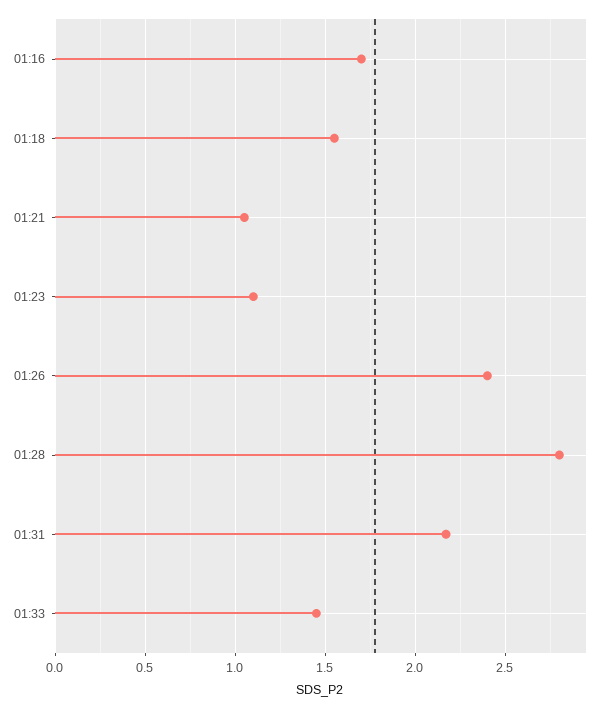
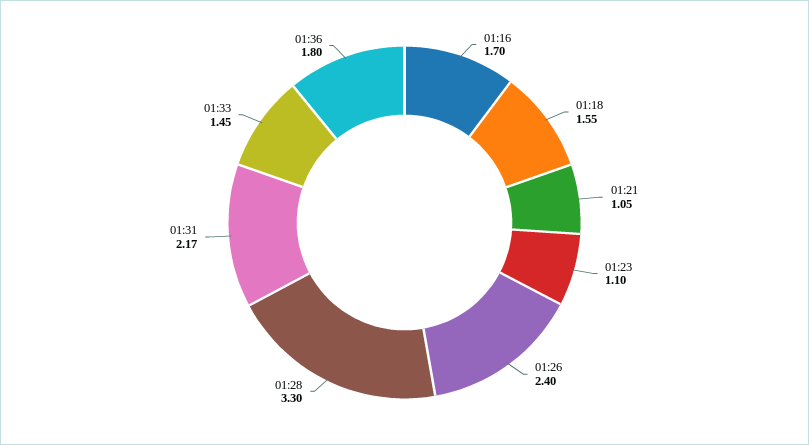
01:28: 2.8 -> 3.3
01:36: none -> 1.8

